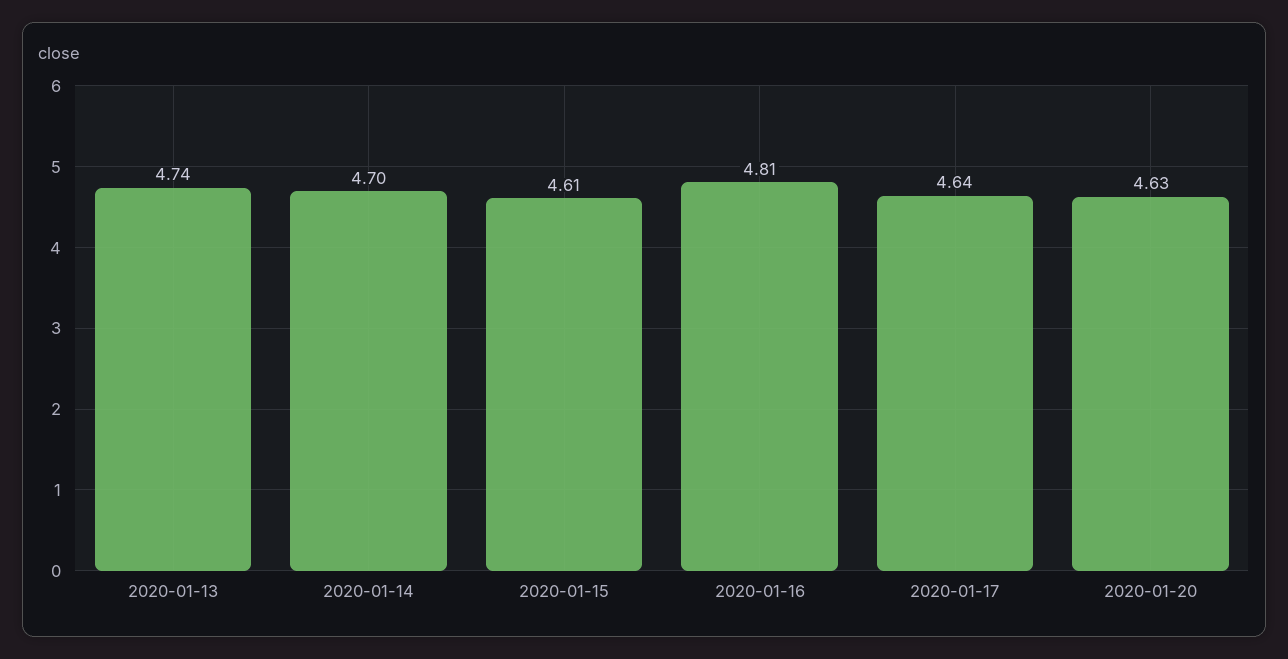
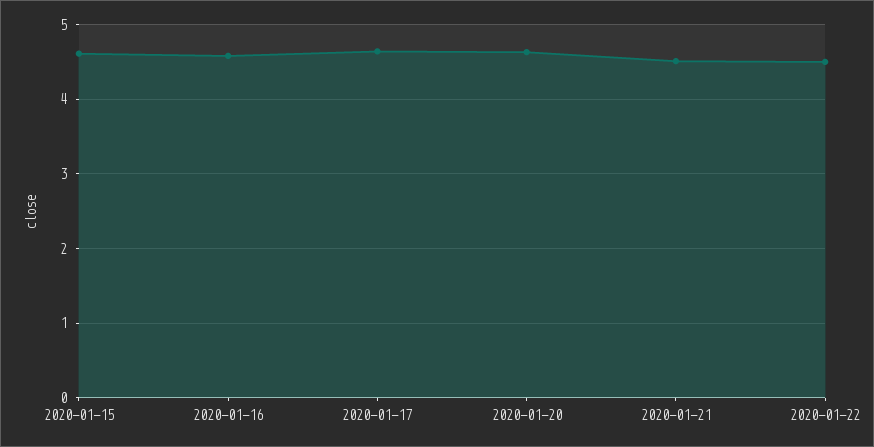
2020-01-13: 4.74 -> none
2020-01-14: 4.7 -> none
2020-01-16: 4.81 -> 4.6
2020-01-21: none -> 4.5
2020-01-22: none -> 4.5

